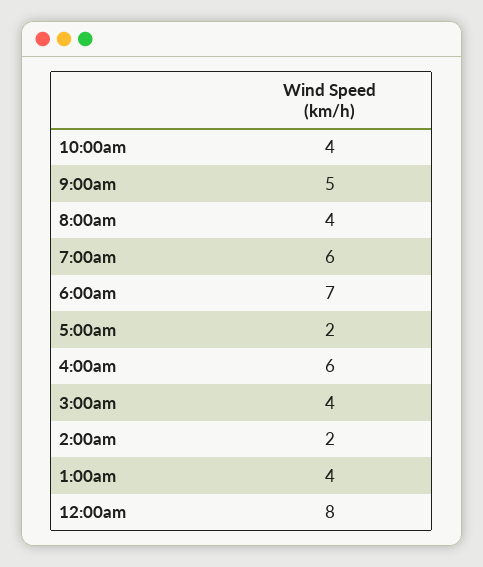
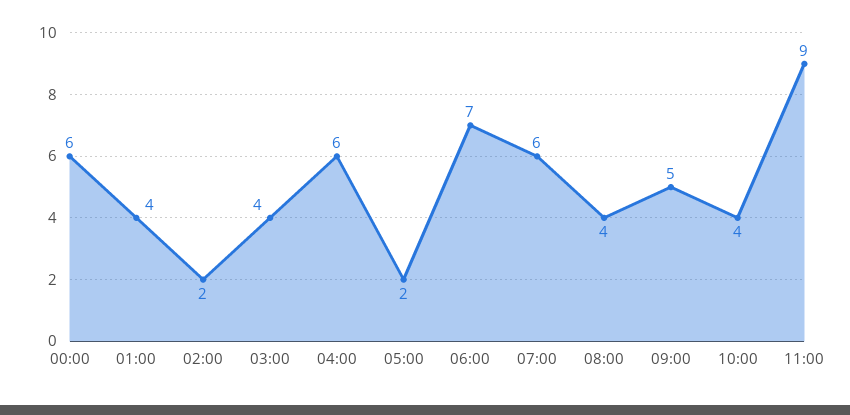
12:00am: 8 -> 6
11:00: none -> 9

